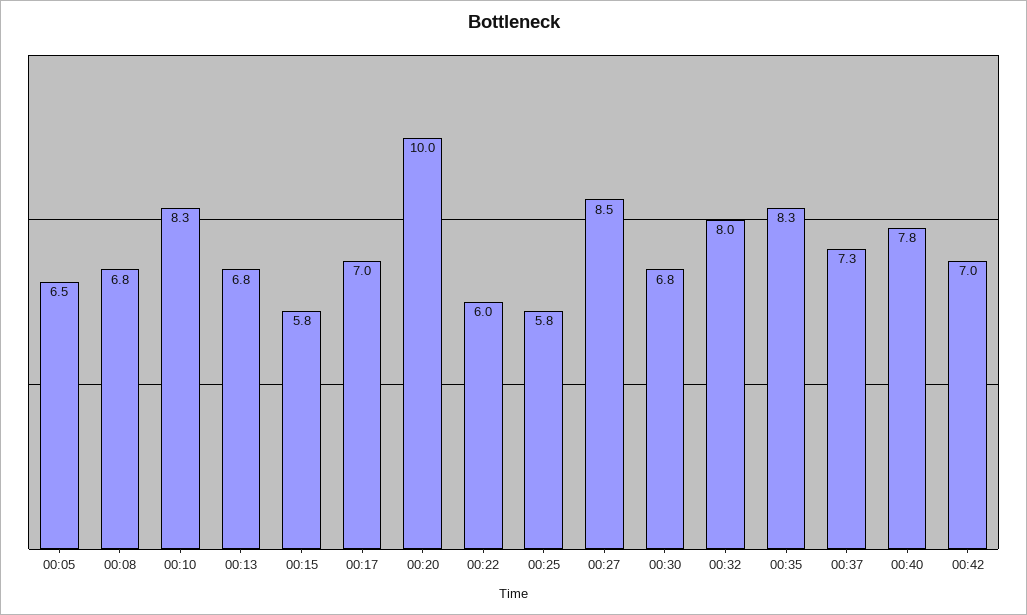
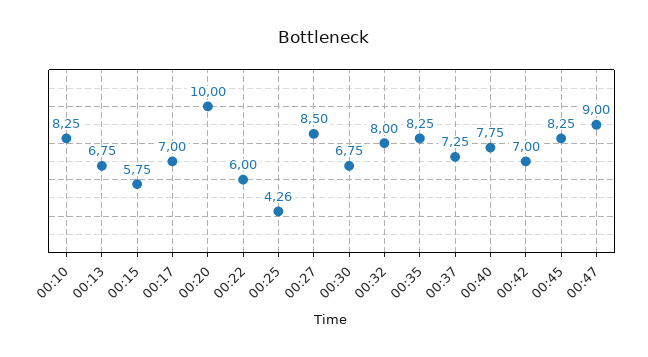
00:05: 6.5 -> none
00:08: 6.8 -> none
00:25: 5.8 -> 4.26
00:45: none -> 8.25
00:47: none -> 9

